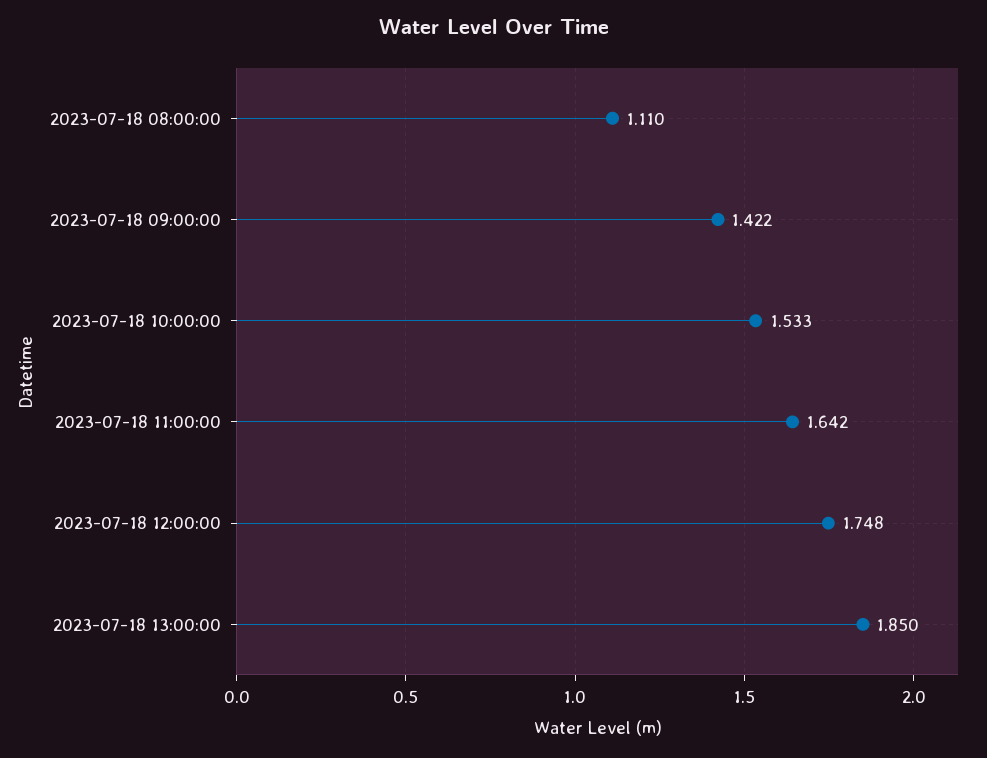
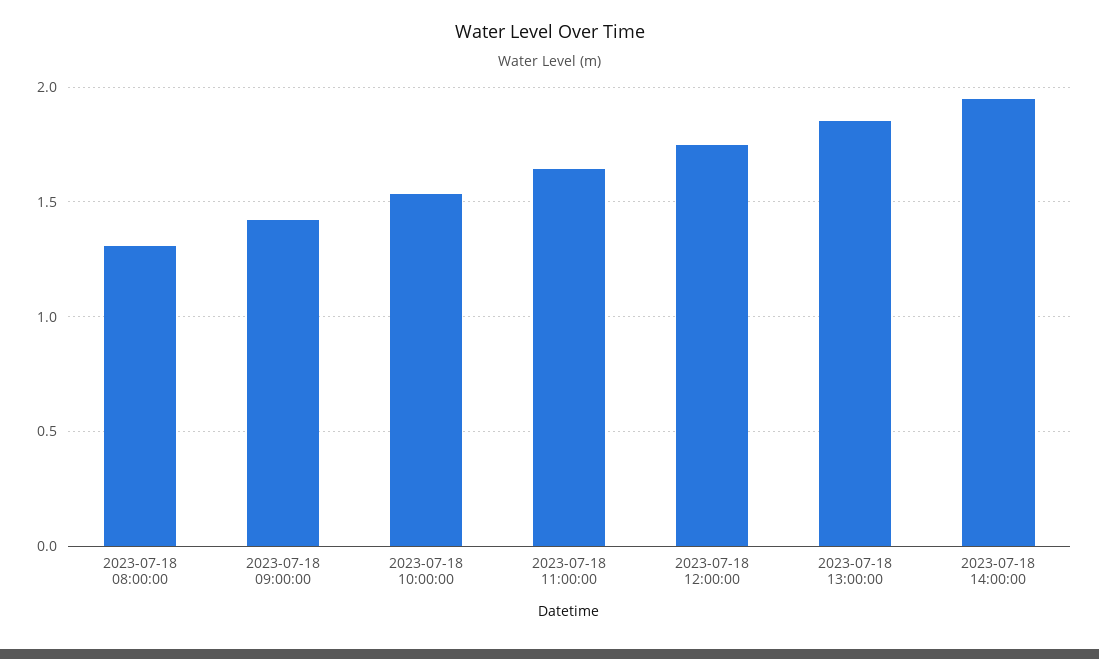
2023-07-18 08:00:00: 1.11 -> 1.3
2023-07-18 14:00:00: none -> 1.95

